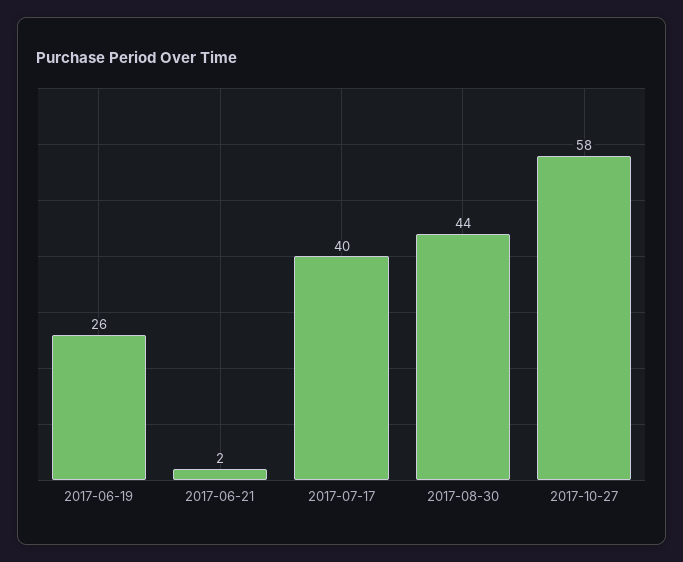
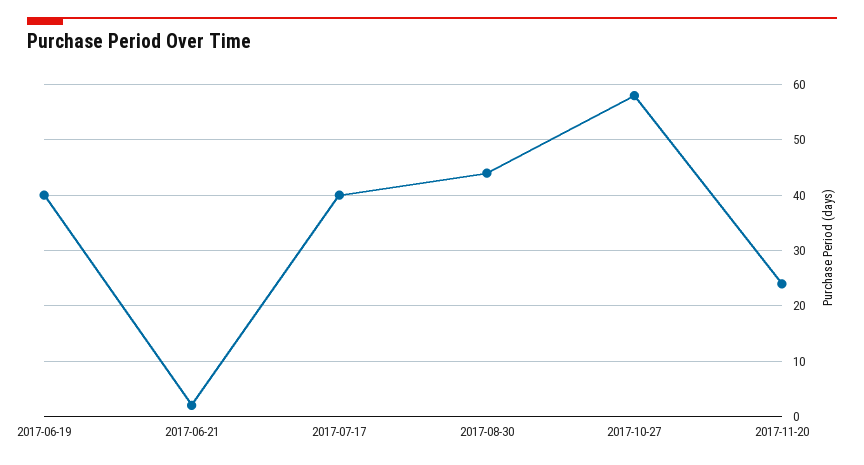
2017-06-19: 26 -> 40
2017-11-20: none -> 25

